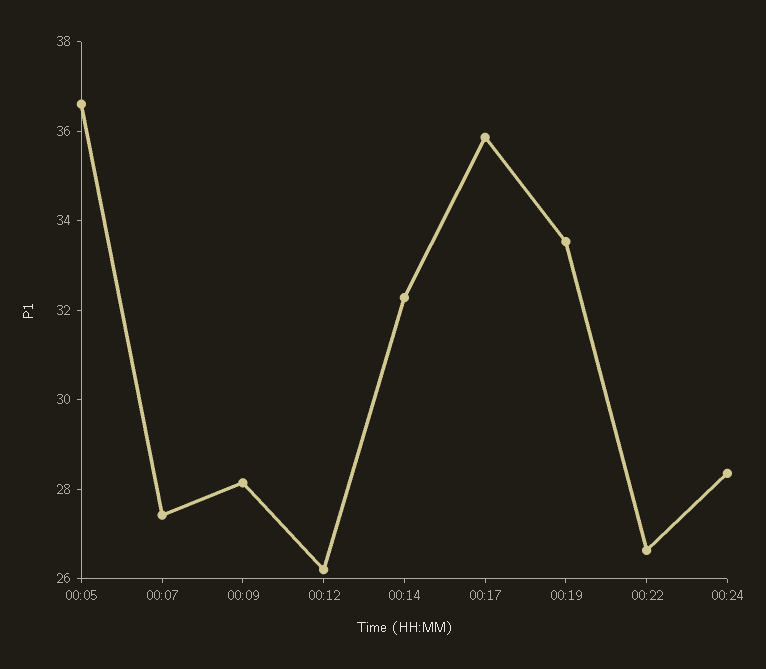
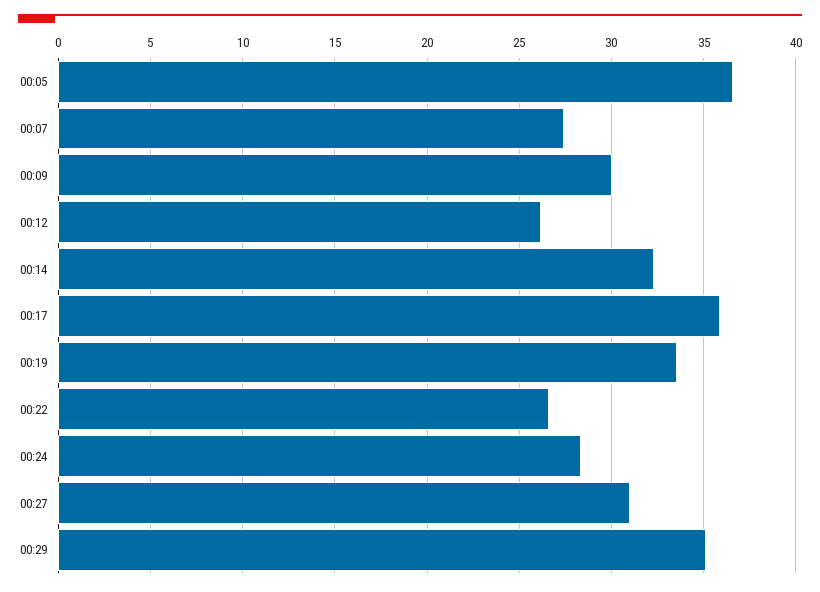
00:09: 28 -> 30
00:27: none -> 31
00:29: none -> 35

